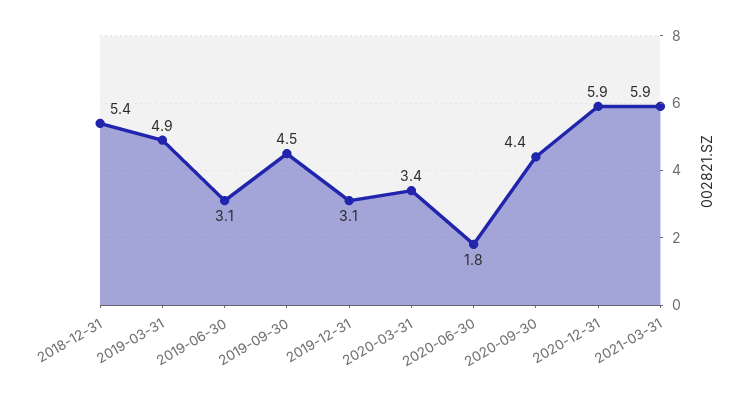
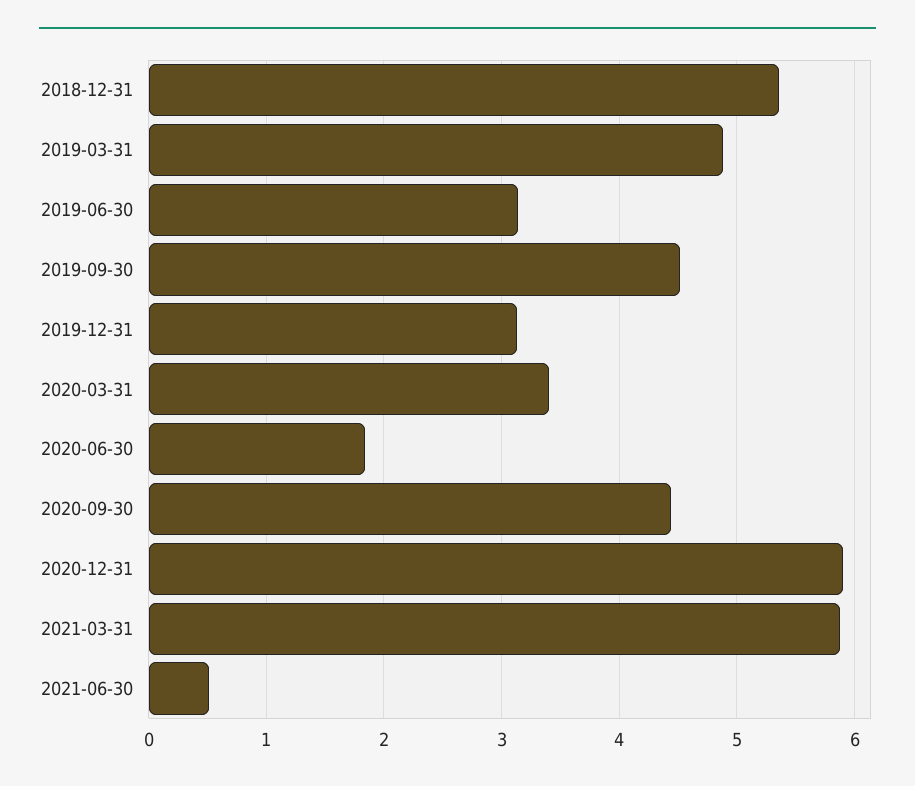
2021-06-30: none -> 0.5

